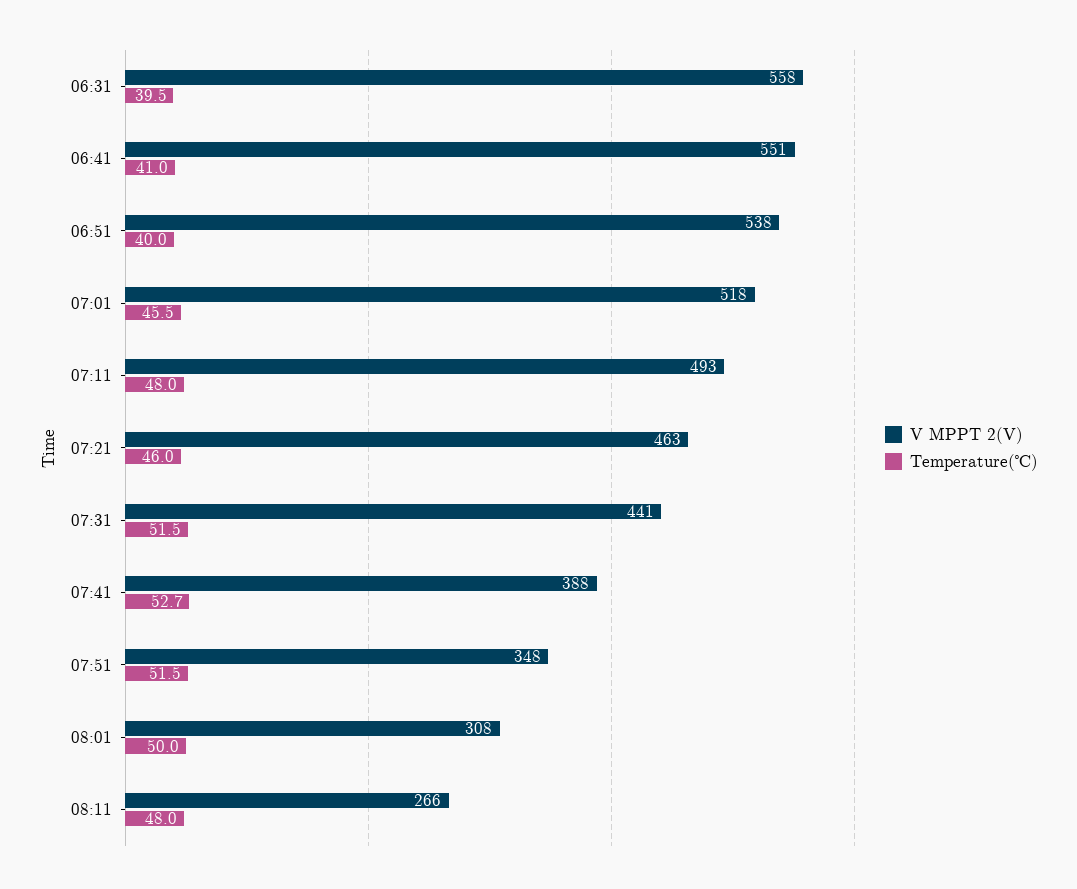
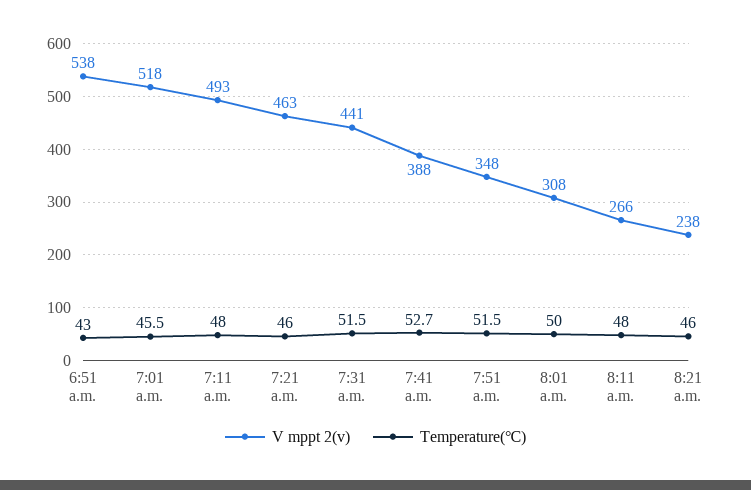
V MPPT 2(V), 06:31: 558 -> none
Temperature(℃), 06:31: 39.5 -> none
V MPPT 2(V), 06:41: 551 -> none
Temperature(℃), 06:41: 41 -> none
Temperature(℃), 06:51: 40 -> 43
V MPPT 2(V), 8:21 a.m.: none -> 238
Temperature(℃), 8:21 a.m.: none -> 46

